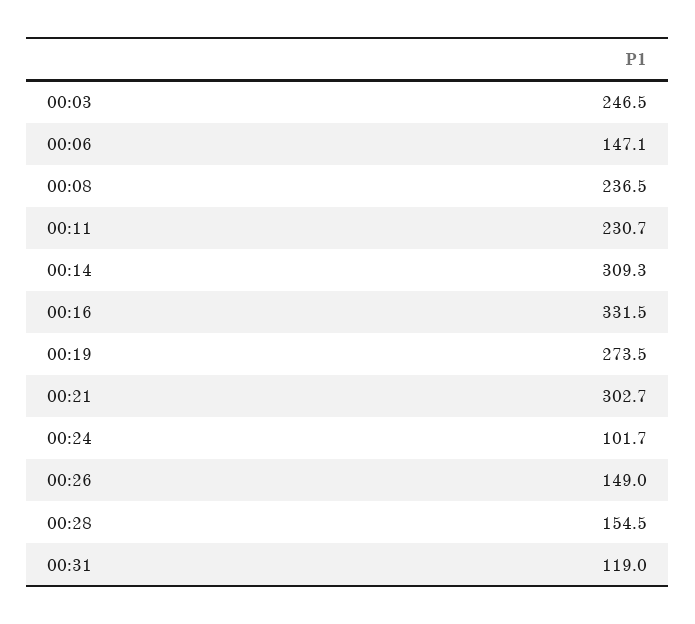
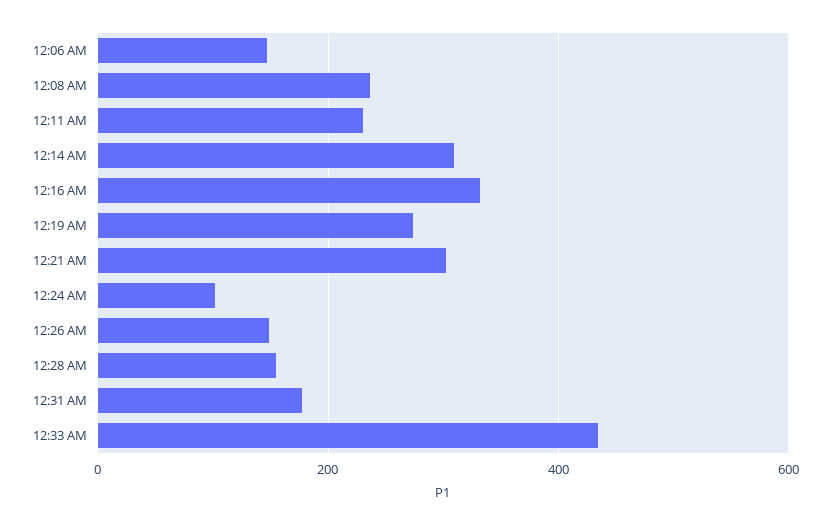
00:03: 246.5 -> none
00:31: 119 -> 180
12:33 AM: none -> 440

